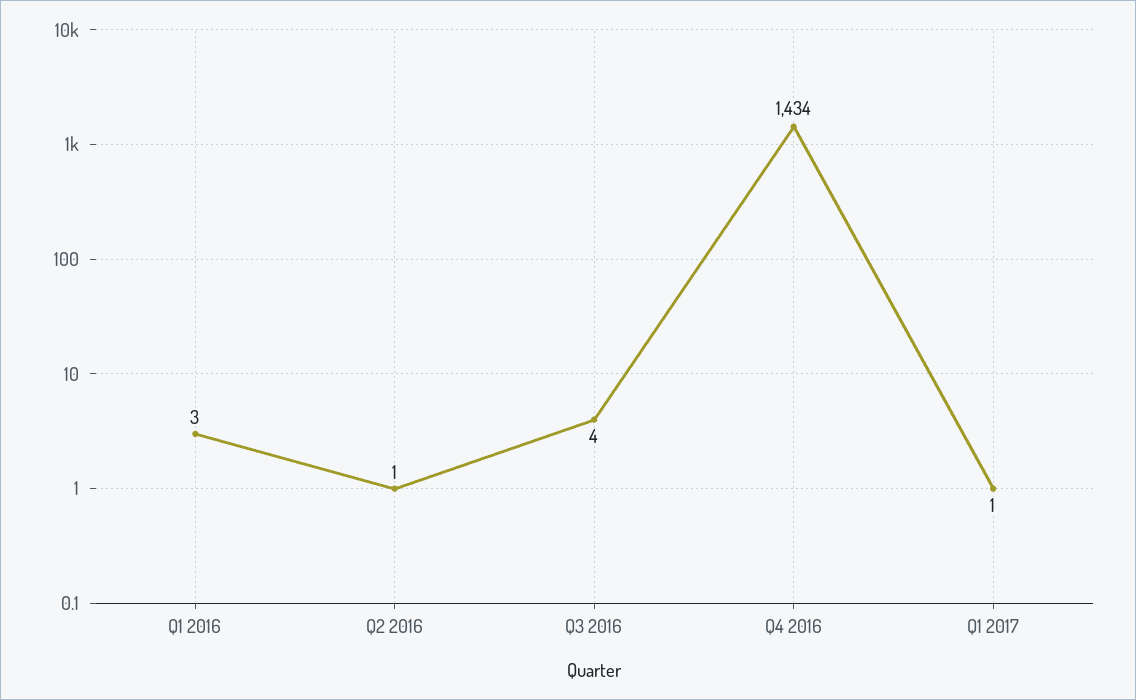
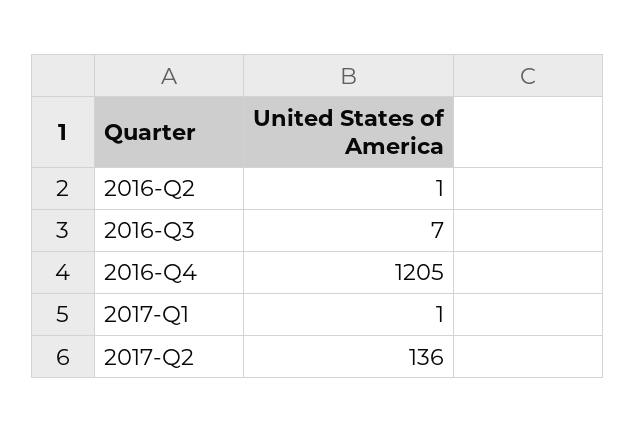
Q1 2016: 3 -> none
Q3 2016: 4 -> 7
Q4 2016: 1434 -> 1205
2017-Q2: none -> 136

